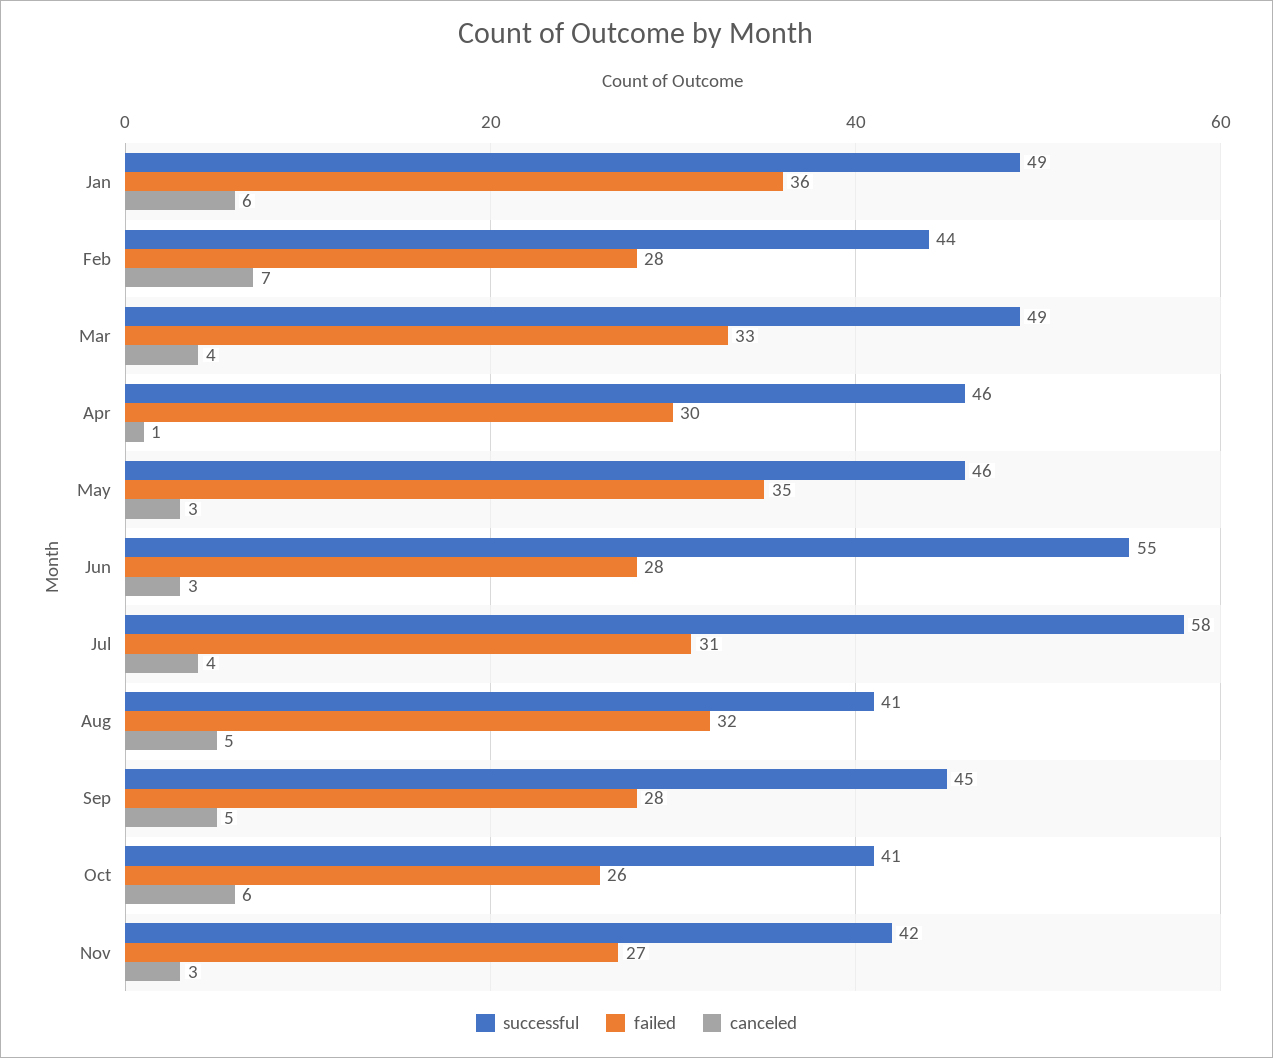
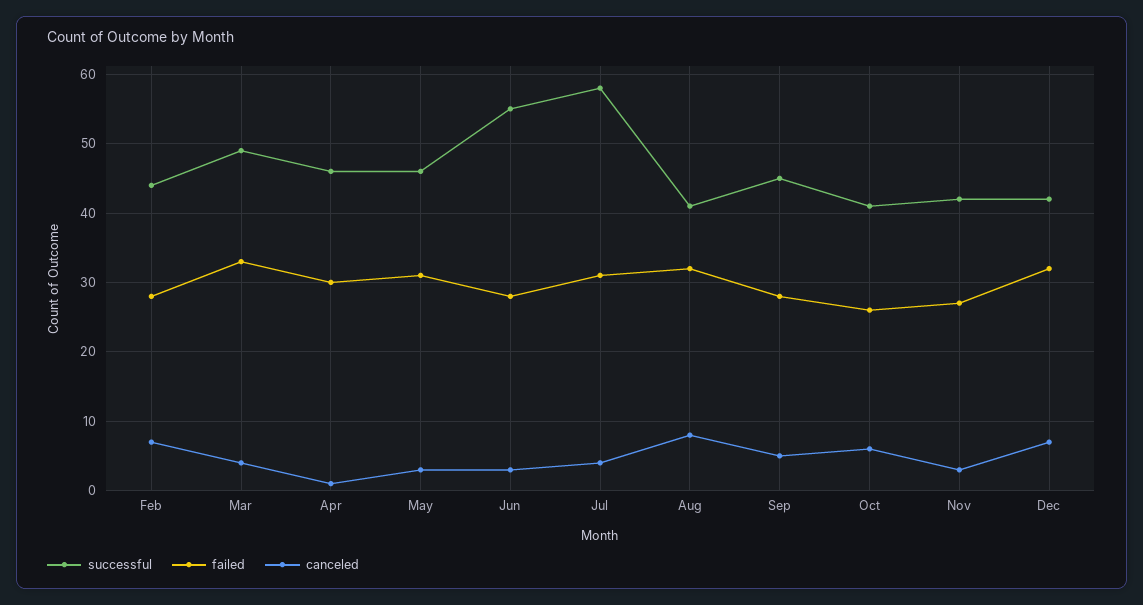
successful, Jan: 49 -> none
failed, Jan: 36 -> none
canceled, Jan: 6 -> none
failed, May: 35 -> 31
canceled, Aug: 5 -> 8
successful, Dec: none -> 42
failed, Dec: none -> 32
canceled, Dec: none -> 7

